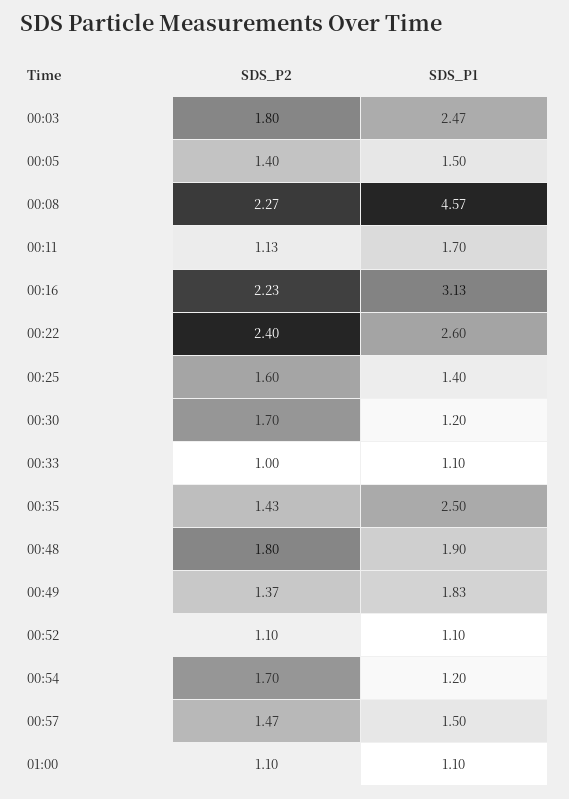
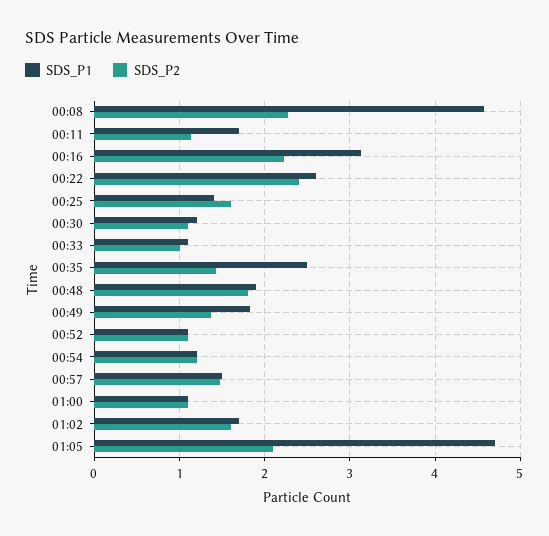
SDS_P2, 00:03: 1.8 -> none
SDS_P1, 00:03: 2.47 -> none
SDS_P2, 00:05: 1.4 -> none
SDS_P1, 00:05: 1.5 -> none
SDS_P2, 00:30: 1.7 -> 1.1
SDS_P2, 00:54: 1.7 -> 1.2
SDS_P1, 01:02: none -> 1.7
SDS_P2, 01:02: none -> 1.6
SDS_P1, 01:05: none -> 4.7
SDS_P2, 01:05: none -> 2.1

